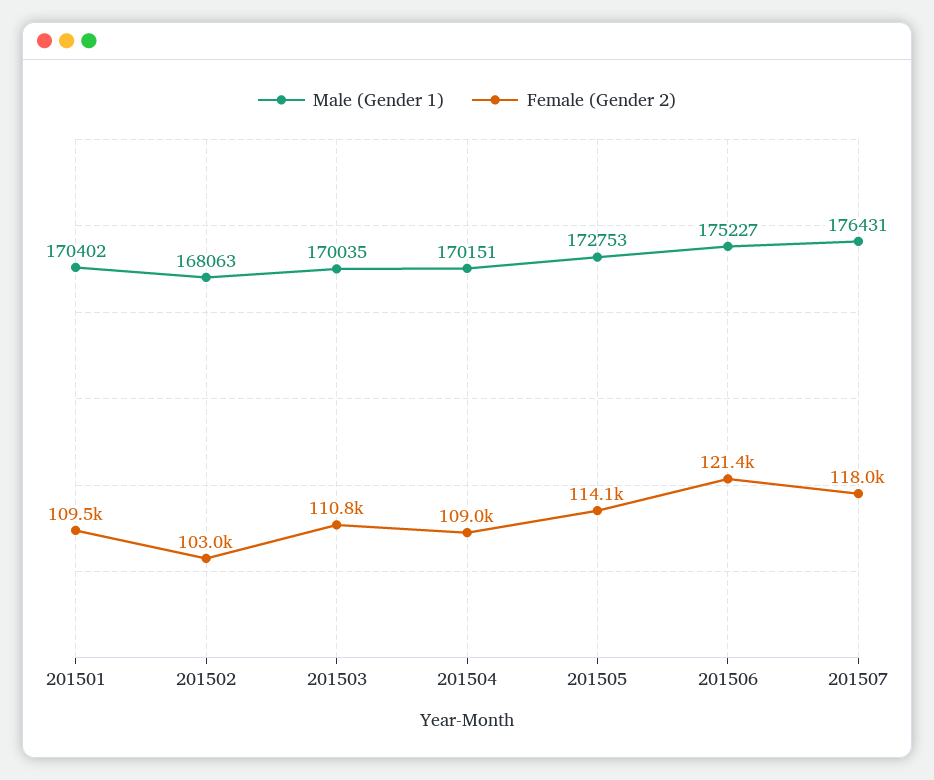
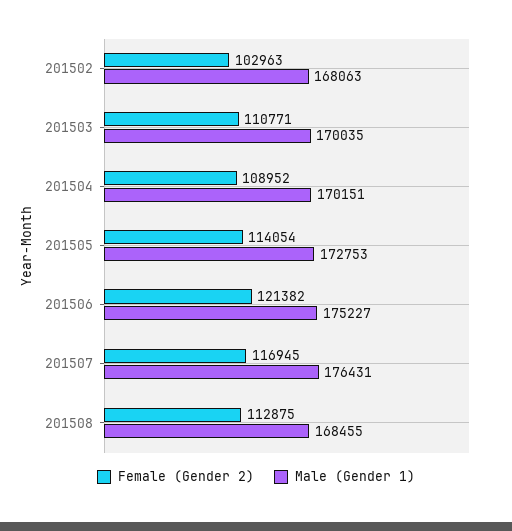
Male (Gender 1), 201501: 170402 -> none
Female (Gender 2), 201501: 109500 -> none
Female (Gender 2), 201507: 118000 -> 116945
Female (Gender 2), 201508: none -> 112875
Male (Gender 1), 201508: none -> 168455

